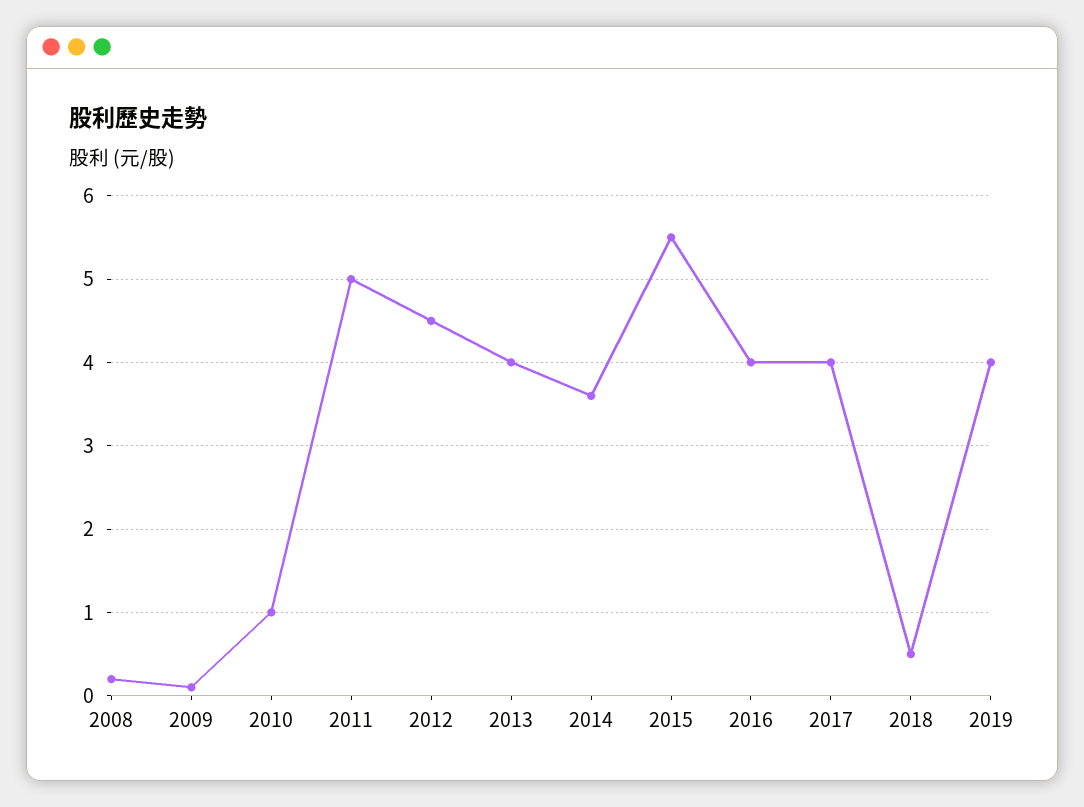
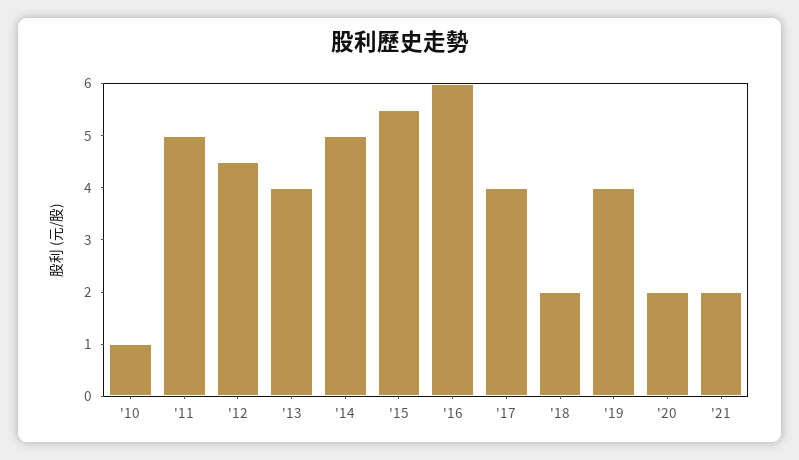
2008: 0.2 -> none
2009: 0.1 -> none
2014: 3.6 -> 5
2016: 4 -> 6
2018: 0.5 -> 2
'20: none -> 2
'21: none -> 2

